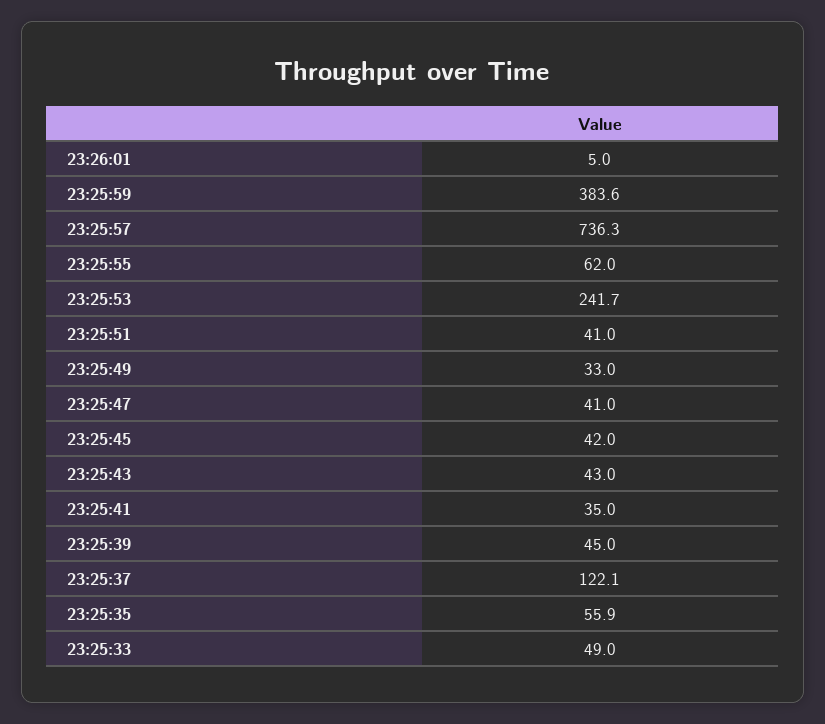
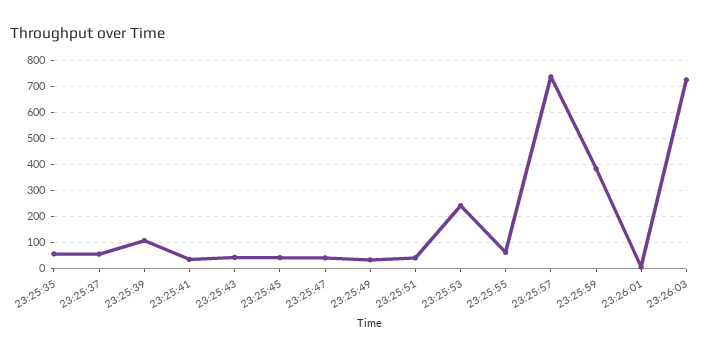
23:25:39: 45 -> 100
23:25:37: 122.1 -> 50
23:25:33: 49 -> none
23:26:03: none -> 725

